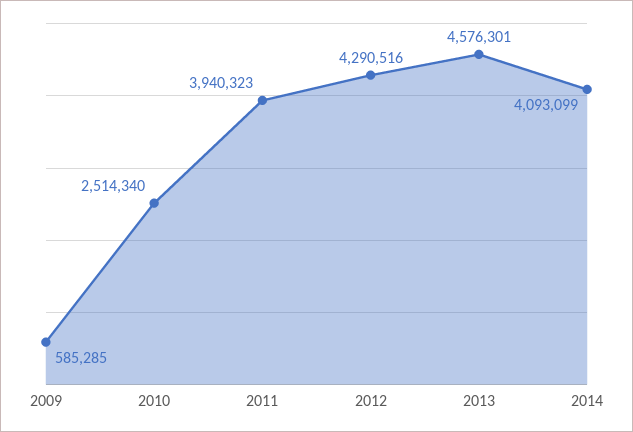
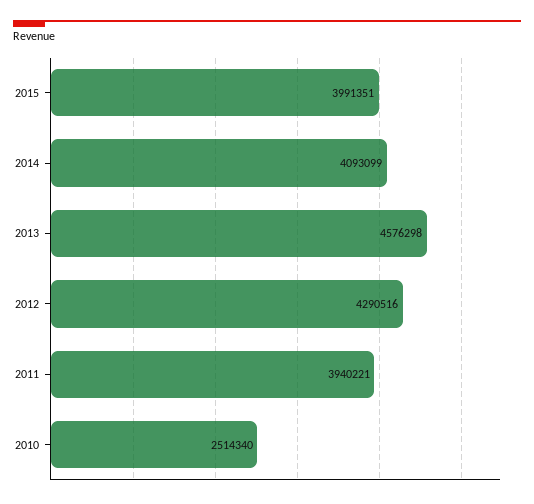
2009: 585285 -> none
2011: 3940323 -> 3940221
2013: 4576301 -> 4576298
2015: none -> 3991351

